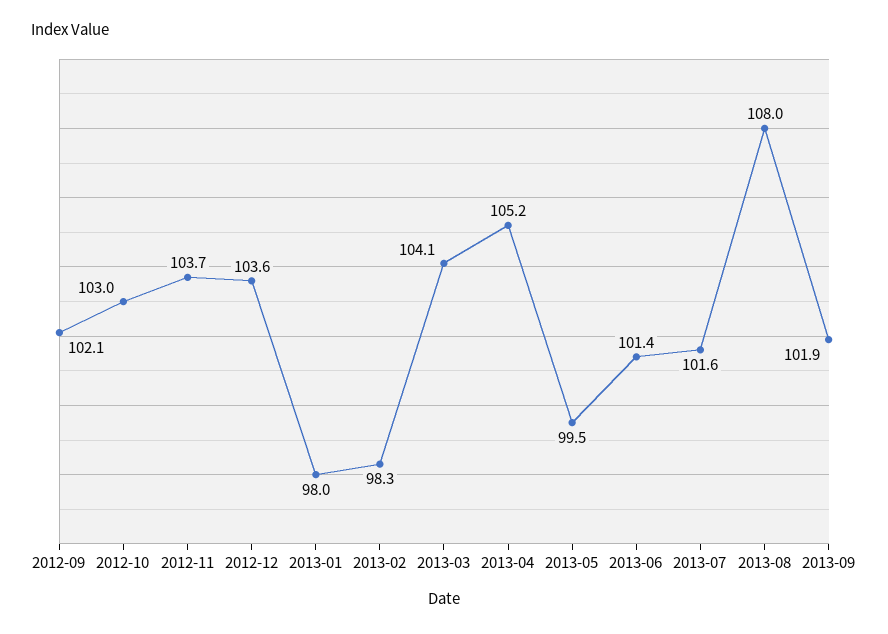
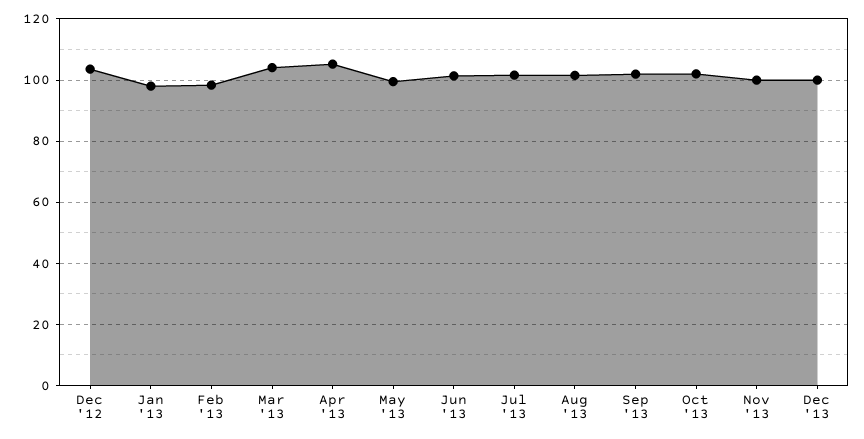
2012-09: 102.1 -> none
2012-10: 103 -> none
2012-11: 103.7 -> none
2013-08: 108 -> 102
Oct '13: none -> 102
Nov '13: none -> 100
Dec '13: none -> 100

